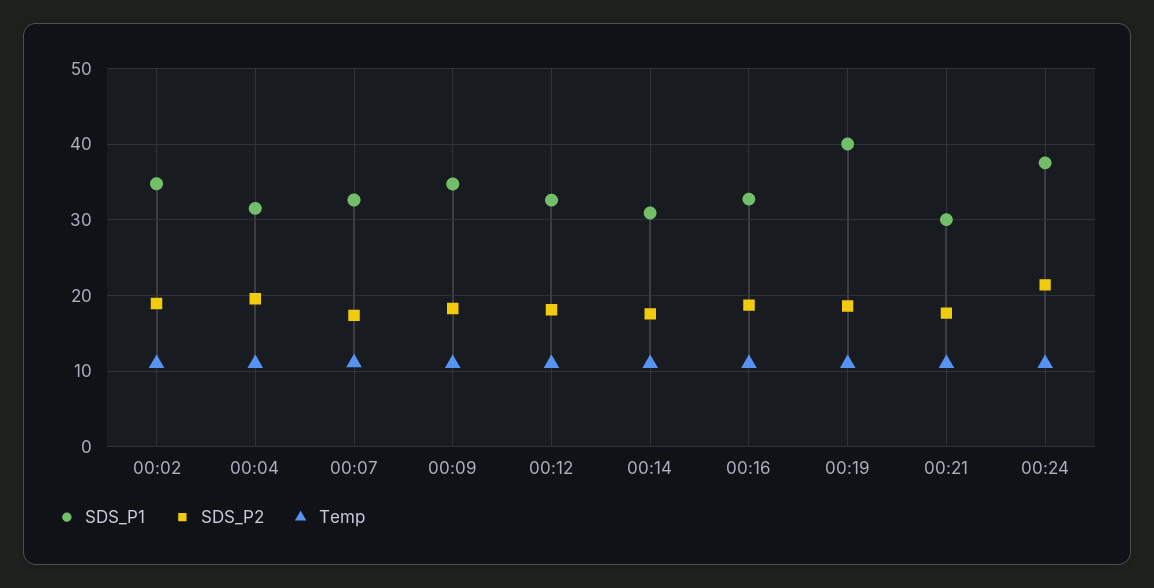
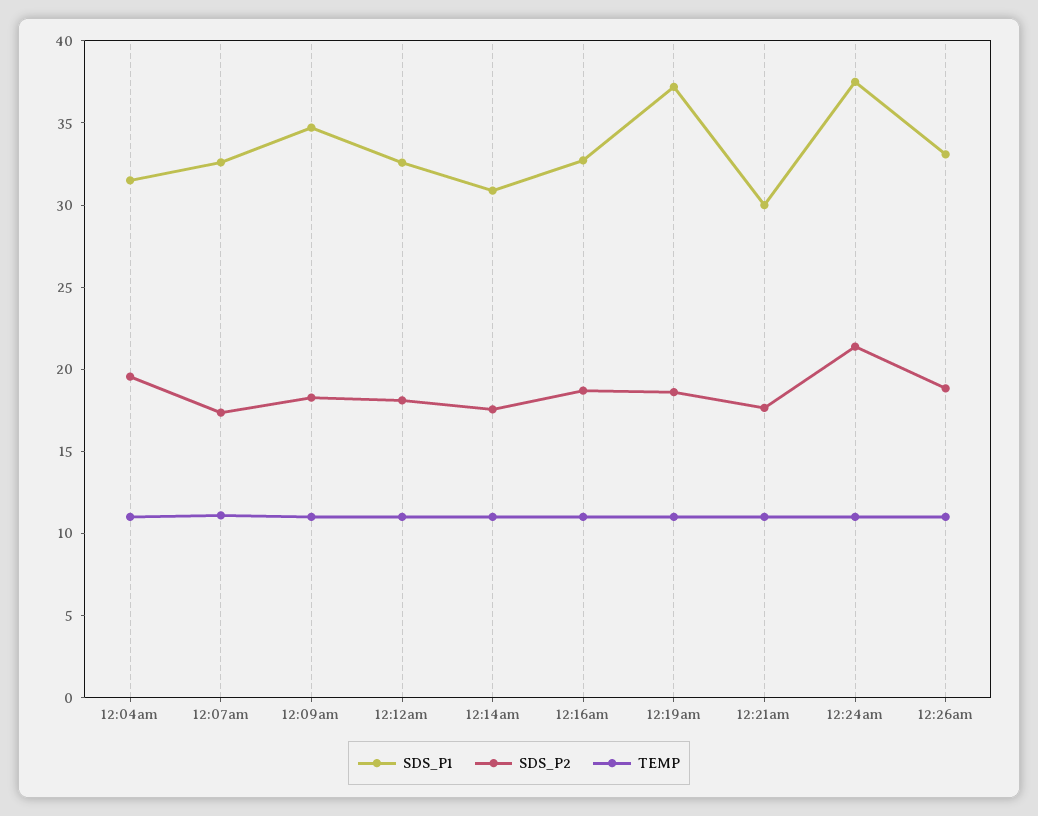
SDS_P1, 00:02: 35 -> none
SDS_P2, 00:02: 19 -> none
Temp, 00:02: 11 -> none
SDS_P1, 00:19: 40 -> 37
SDS_P1, 12:26am: none -> 33
SDS_P2, 12:26am: none -> 19
Temp, 12:26am: none -> 11

